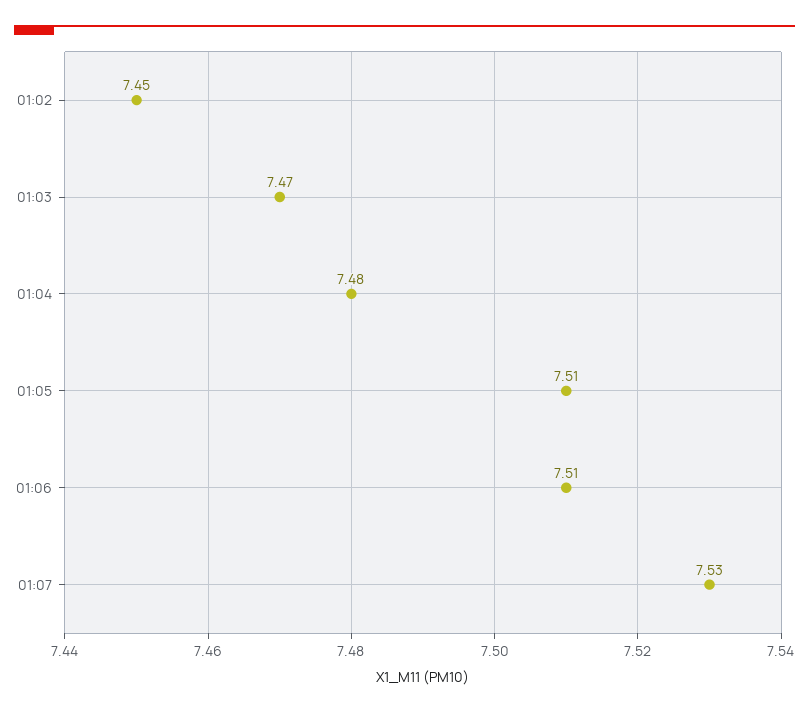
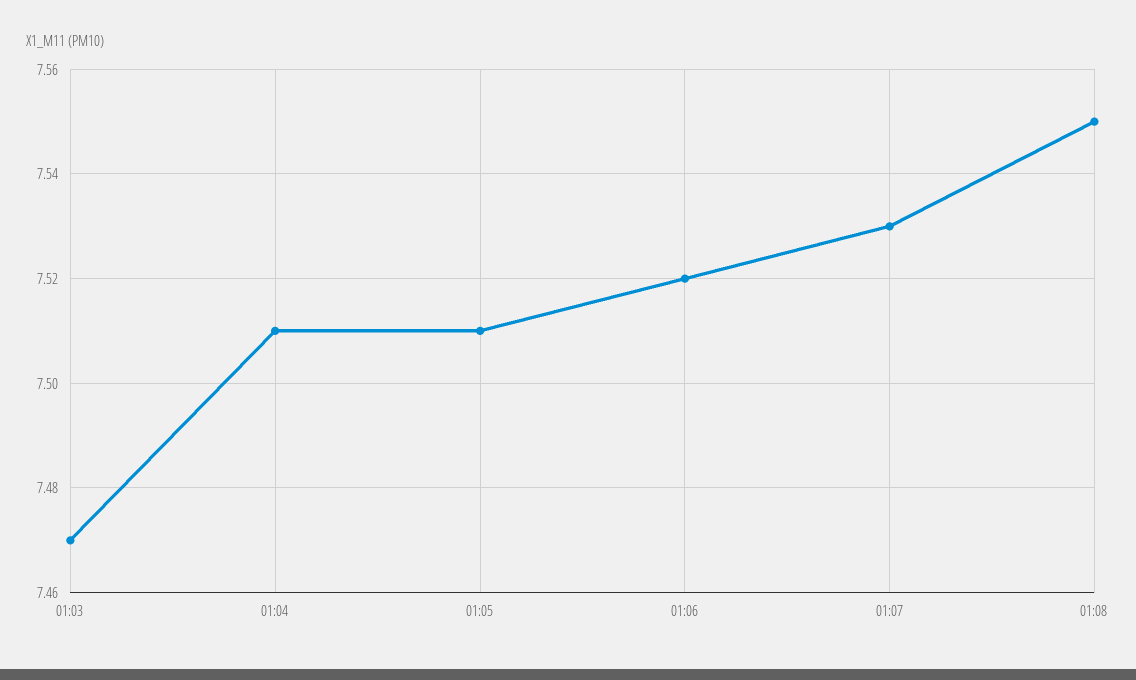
01:02: 7.45 -> none
01:04: 7.48 -> 7.51
01:06: 7.51 -> 7.52
01:08: none -> 7.55

